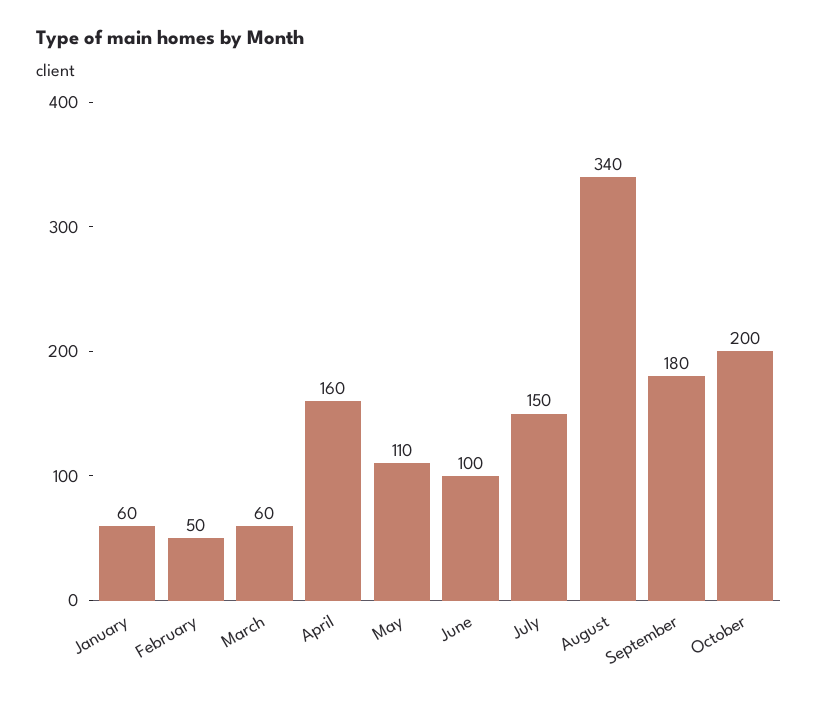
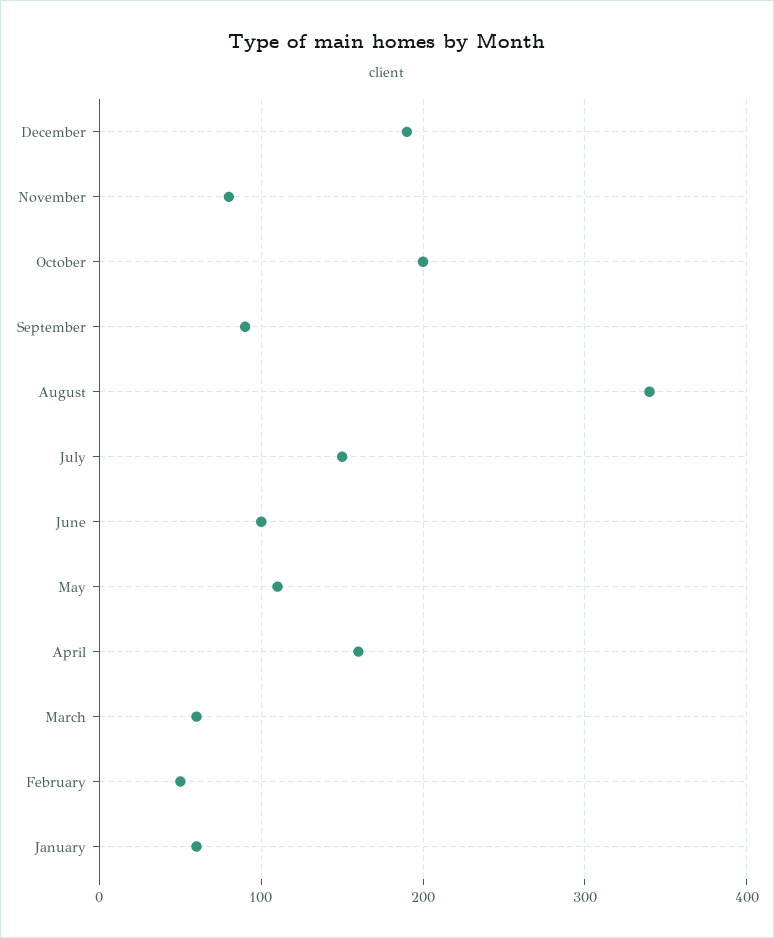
September: 180 -> 90
December: none -> 190
November: none -> 80

